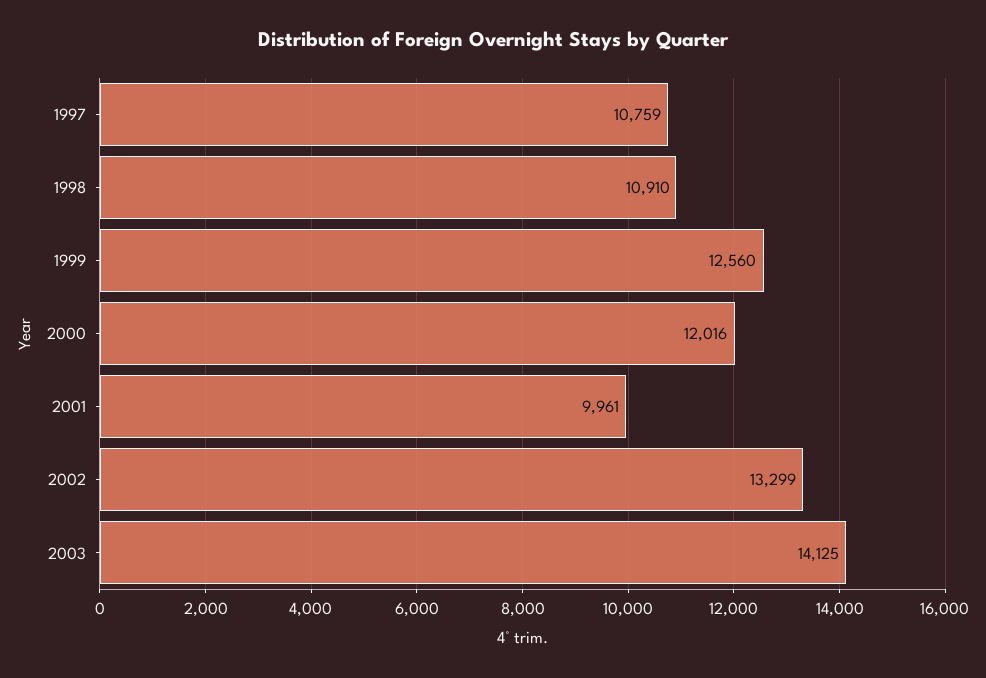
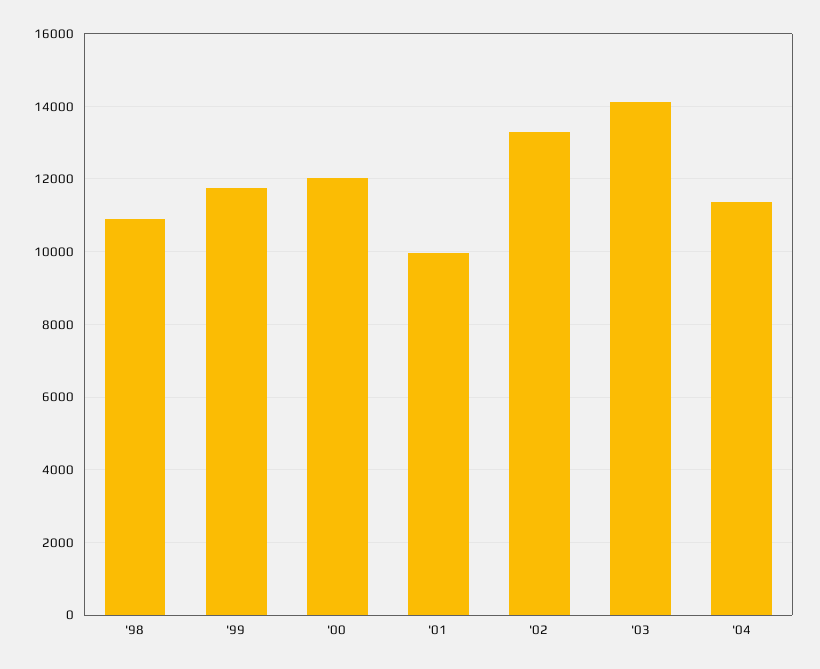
1997: 10759 -> none
1999: 12560 -> 11800
'04: none -> 11400

